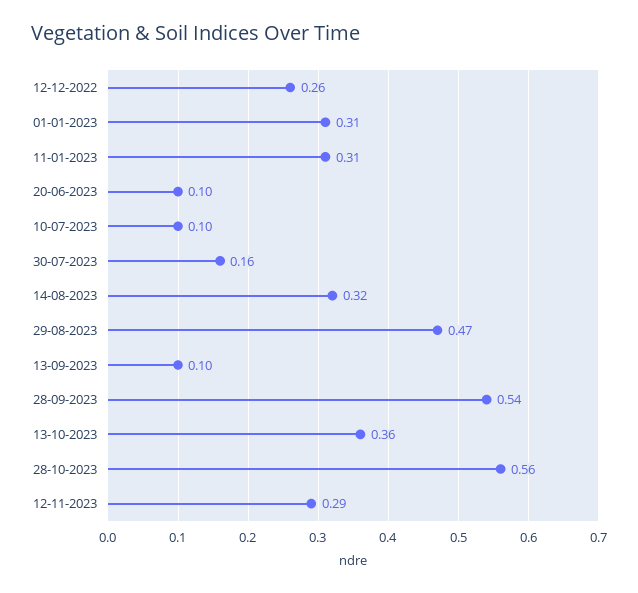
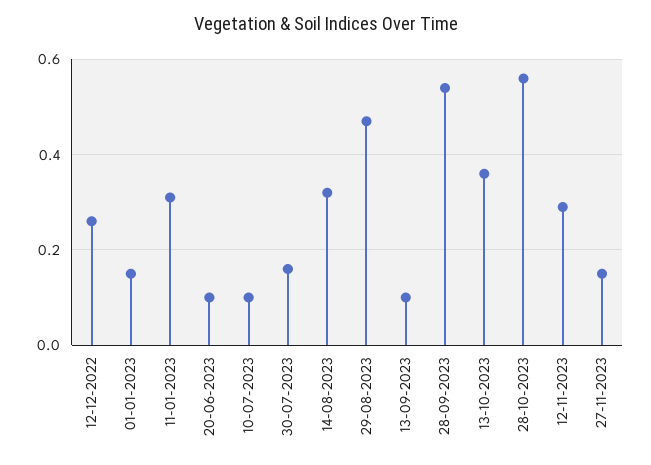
01-01-2023: 0.31 -> 0.15
27-11-2023: none -> 0.15

